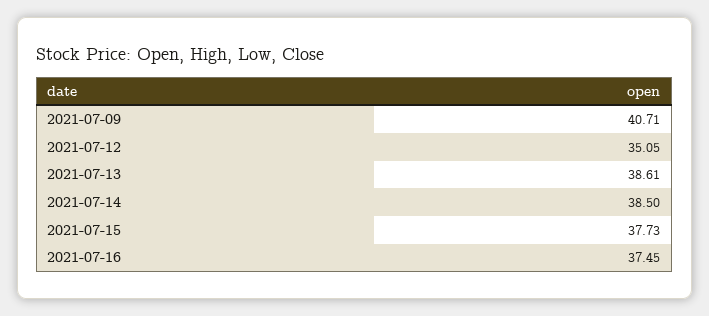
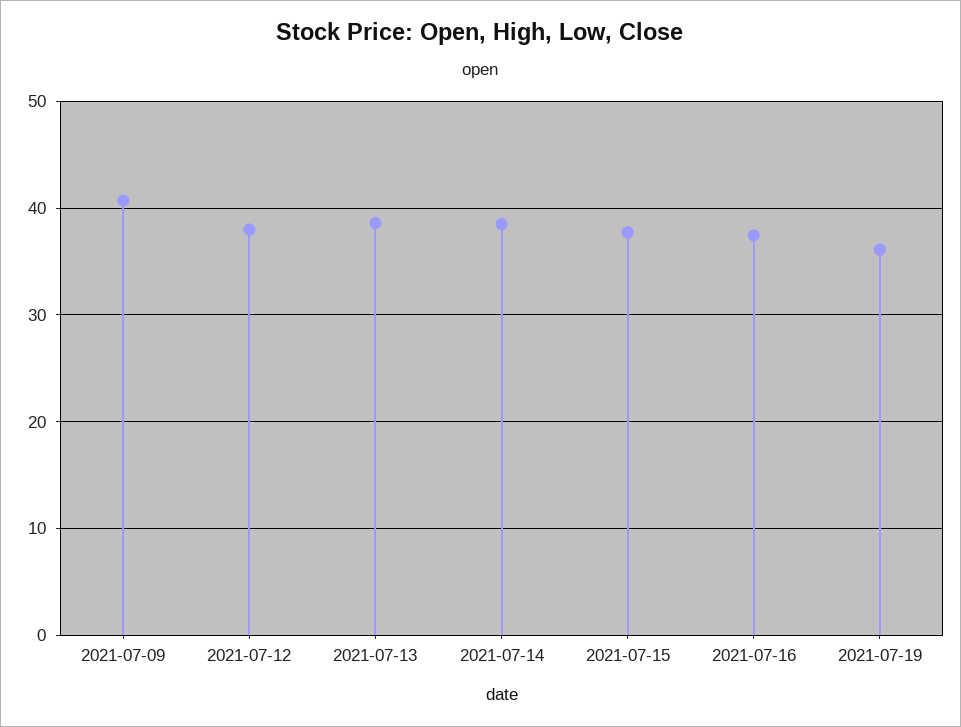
2021-07-12: 35.05 -> 38
2021-07-19: none -> 36

